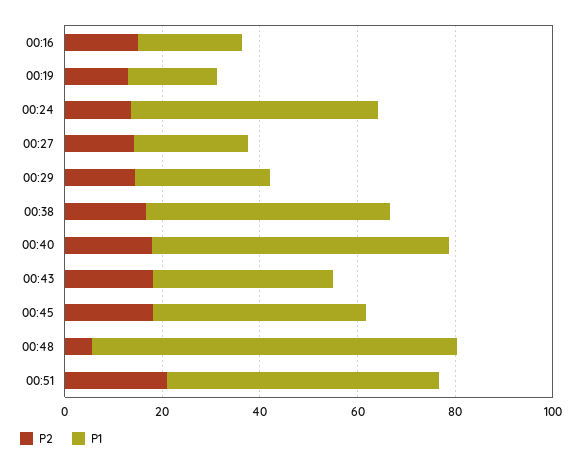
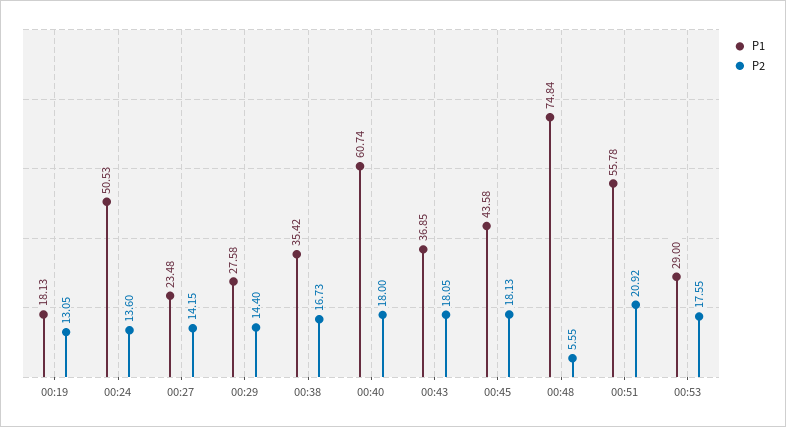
P2, 00:16: 15 -> none
P1, 00:16: 20 -> none
P1, 00:38: 50 -> 35.42
P1, 00:53: none -> 29
P2, 00:53: none -> 17.55

